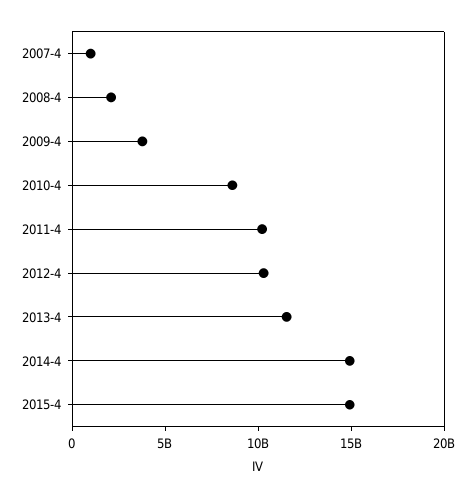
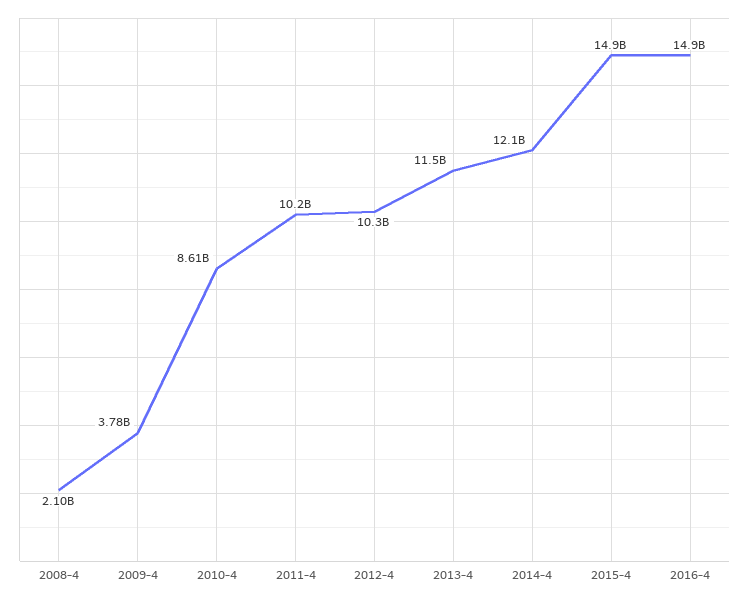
2007-4: 1000000000 -> none
2014-4: 15000000000 -> 12100000000
2016-4: none -> 14900000000

